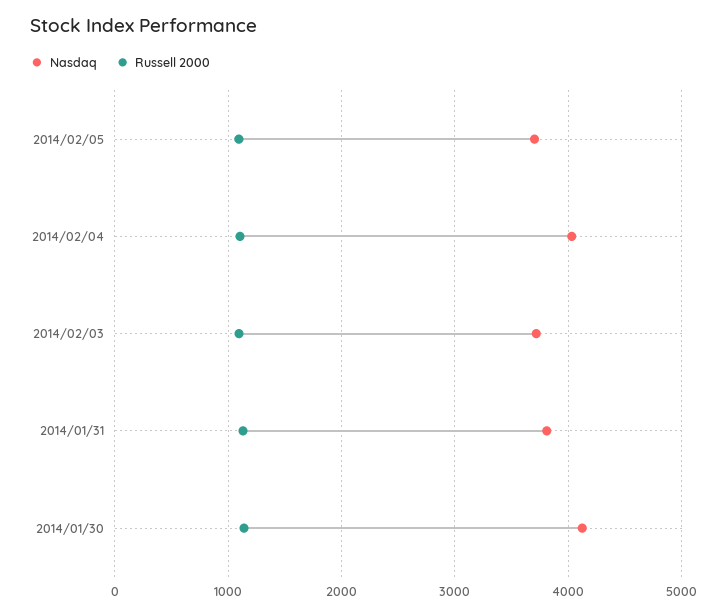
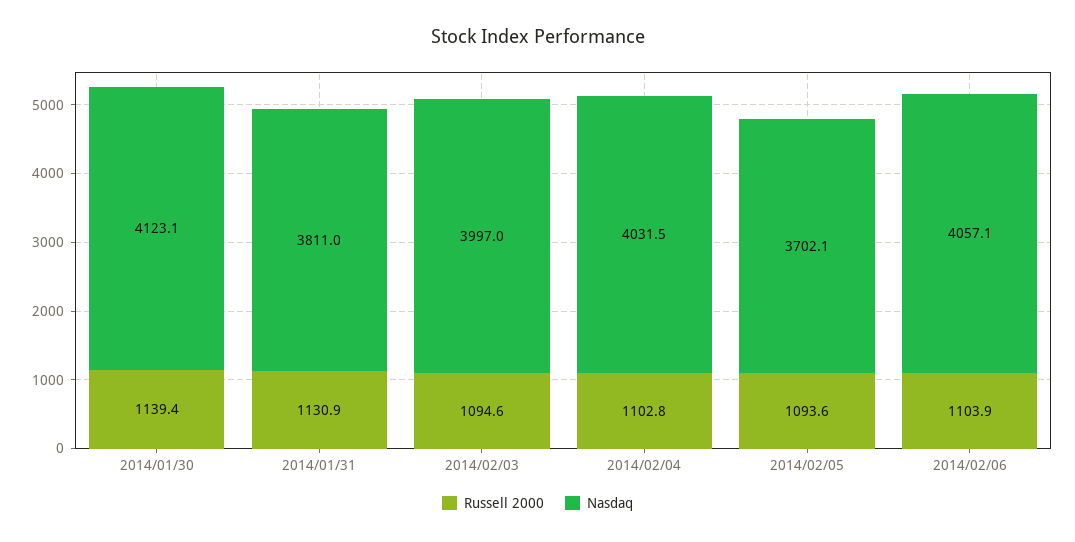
Nasdaq, 2014/02/03: 3700 -> 3997
Russell 2000, 2014/02/06: none -> 1103.9
Nasdaq, 2014/02/06: none -> 4057.1

